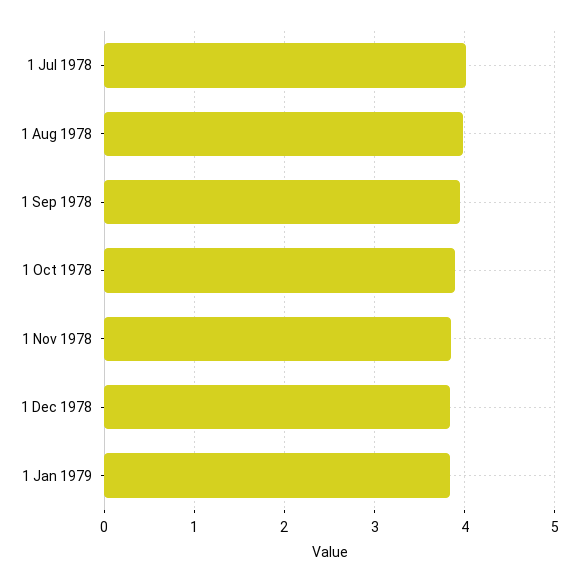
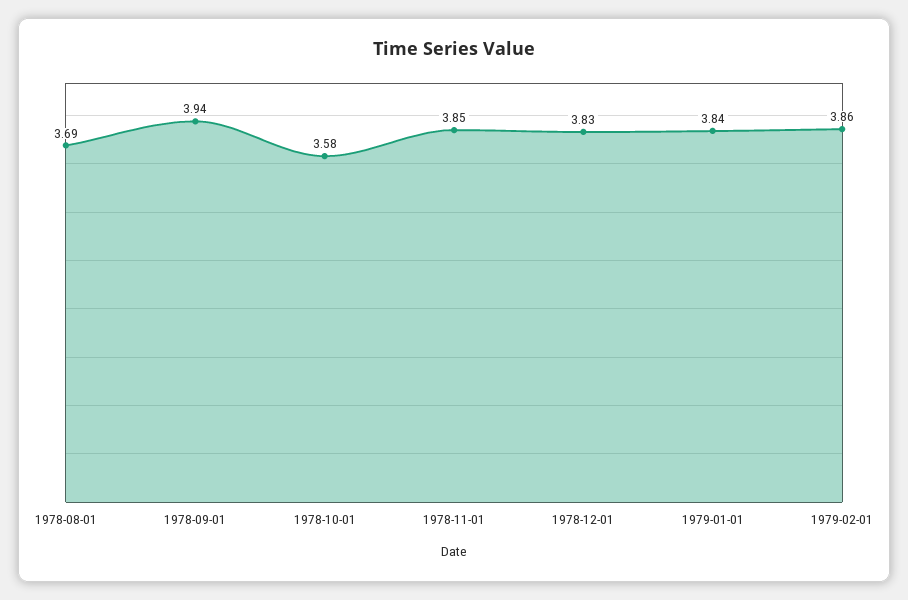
1 Jul 1978: 4 -> none
1 Aug 1978: 4 -> 3.69
1 Oct 1978: 3.9 -> 3.58
1979-02-01: none -> 3.86

